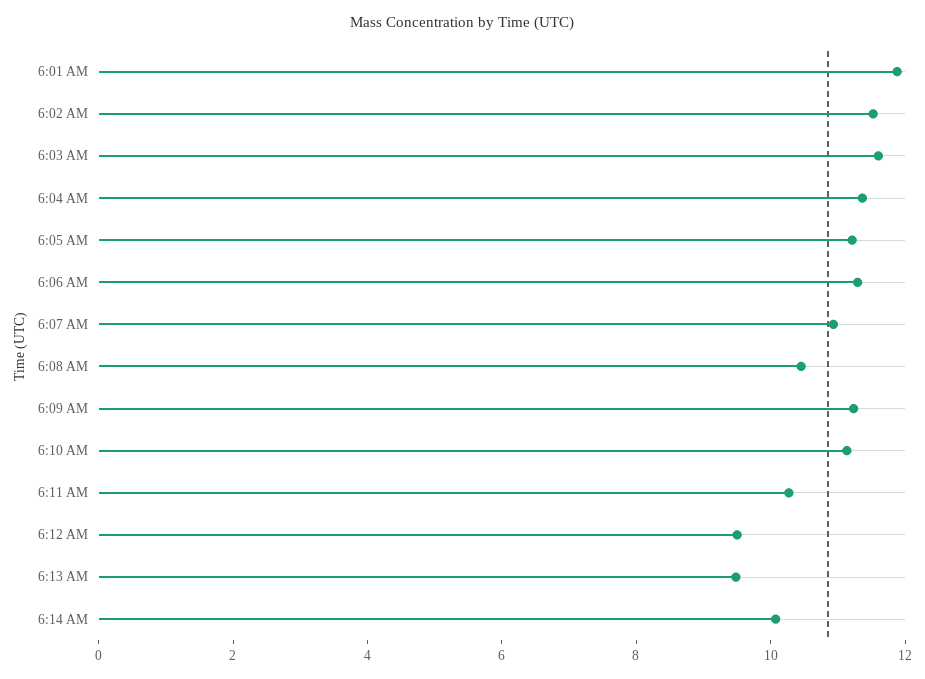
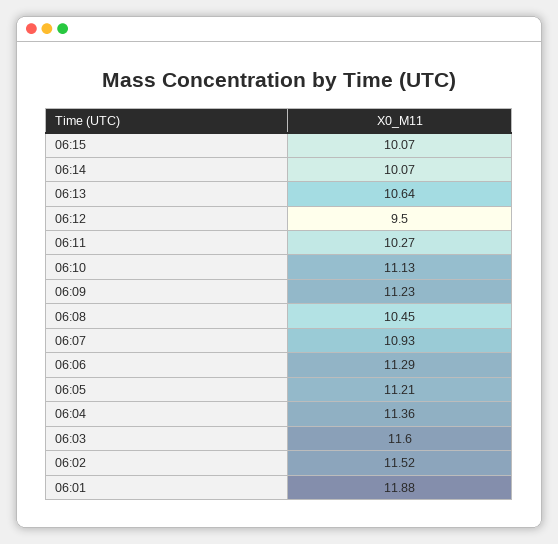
6:13 AM: 9.5 -> 10.64
06:15: none -> 10.07

